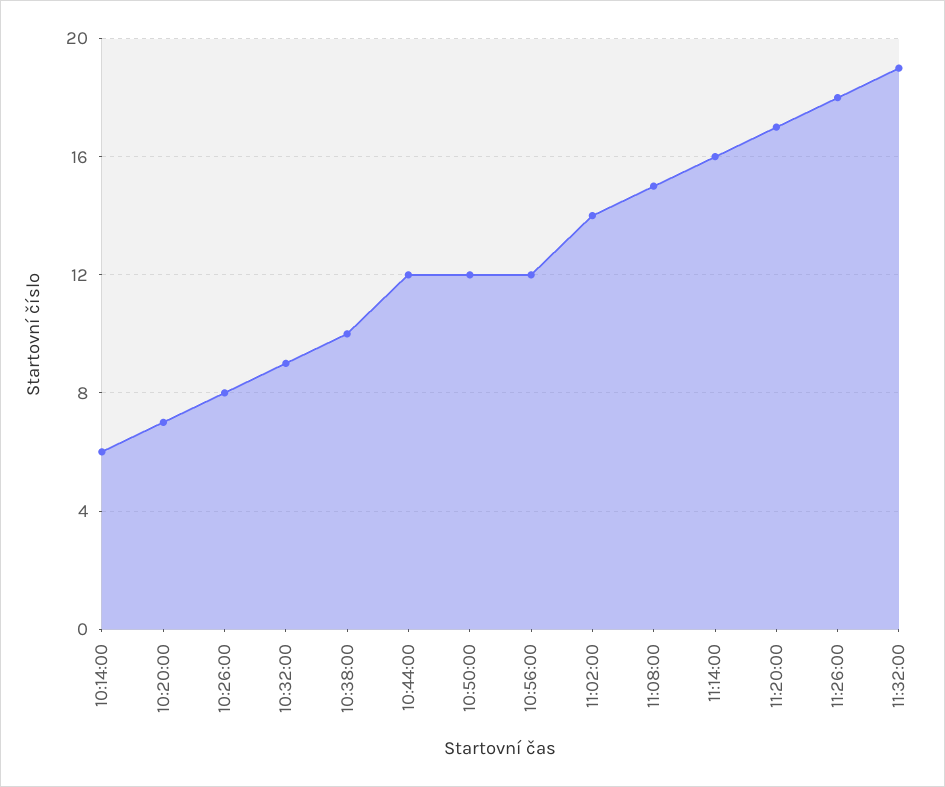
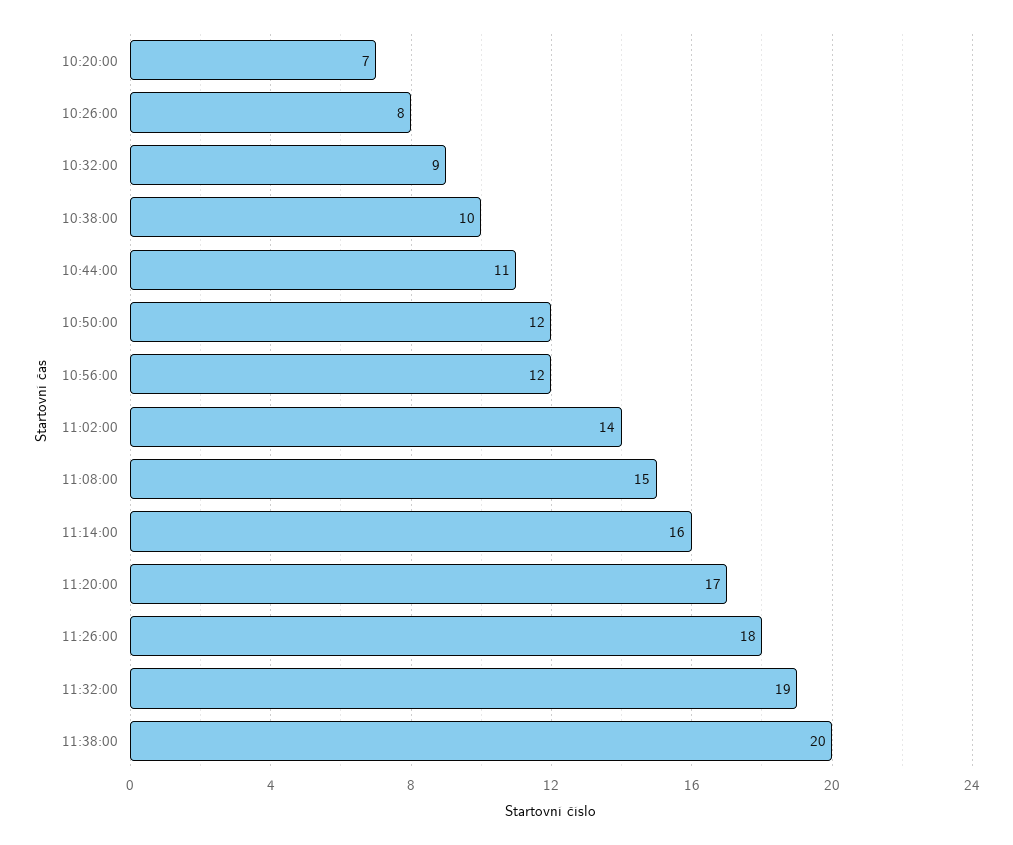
10:14:00: 6 -> none
10:44:00: 12 -> 11
11:38:00: none -> 20

